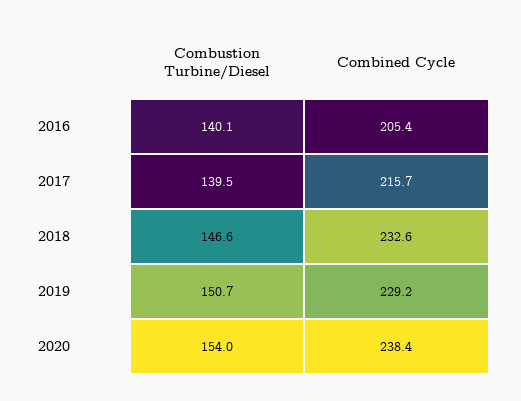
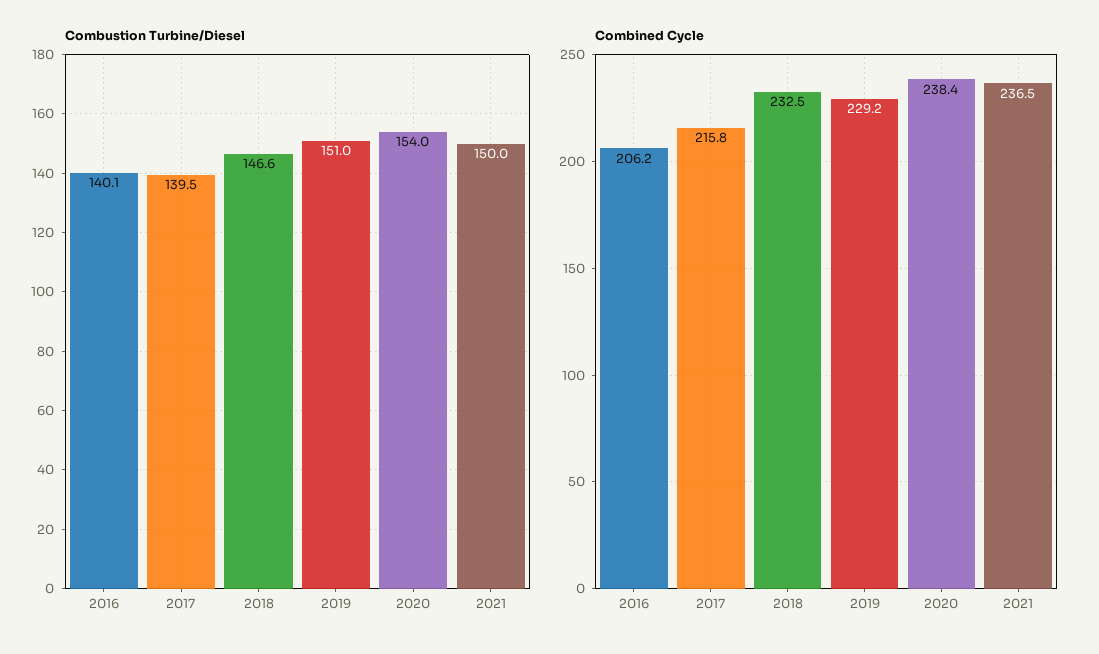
Combined Cycle, 2016: 205.4 -> 206.2
Combined Cycle, 2017: 215.7 -> 215.8
Combined Cycle, 2018: 232.6 -> 232.5
Combustion Turbine/Diesel, 2019: 150.7 -> 151
Combustion Turbine/Diesel, 2021: none -> 150
Combined Cycle, 2021: none -> 236.5

